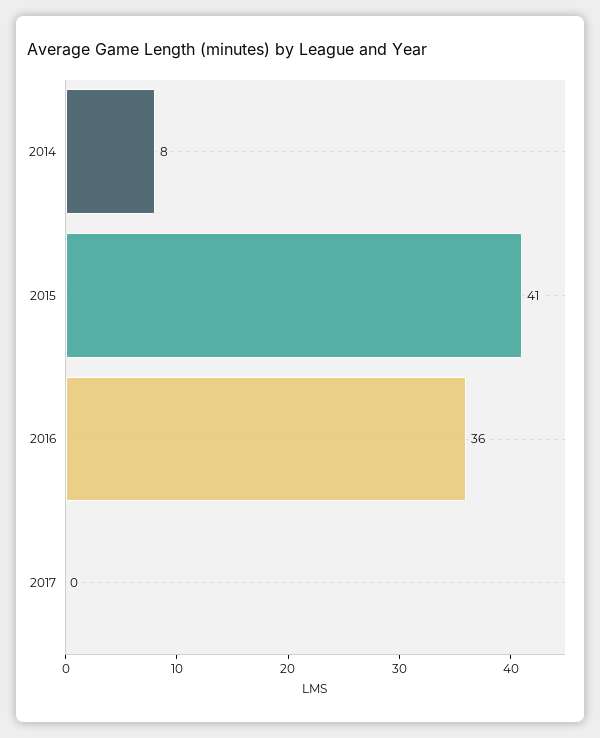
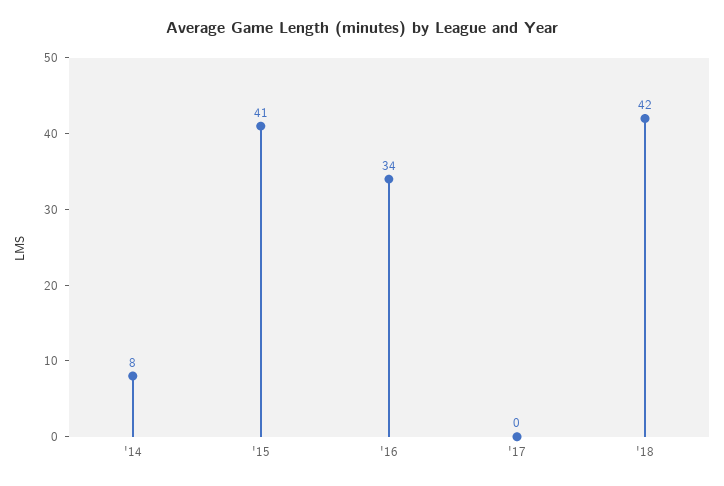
2016: 36 -> 34
'18: none -> 42

